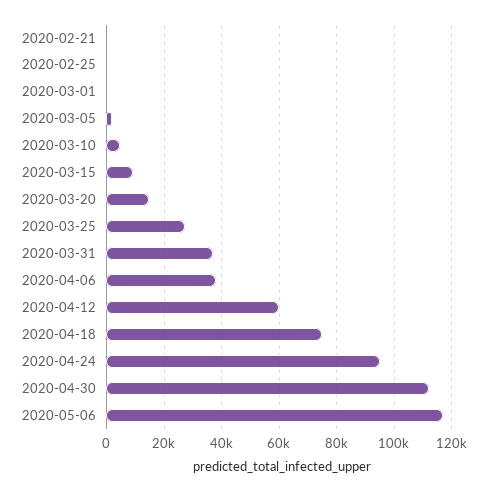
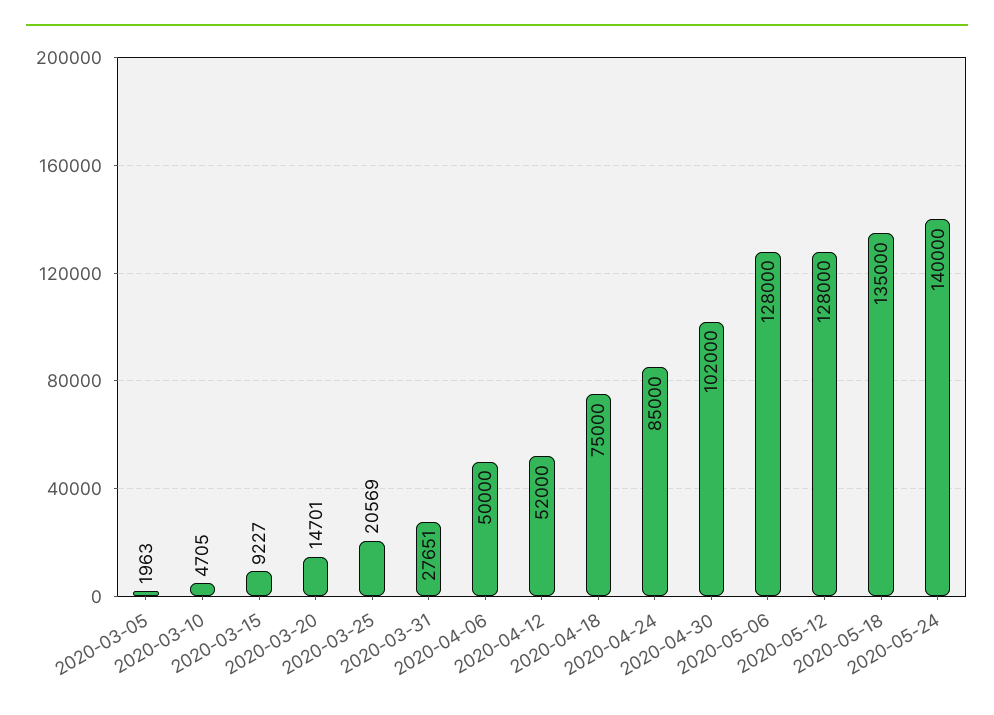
2020-02-21: 0 -> none
2020-02-25: 0 -> none
2020-03-01: 0 -> none
2020-03-25: 27500 -> 20569
2020-03-31: 37500 -> 27651
2020-04-06: 37500 -> 50000
2020-04-12: 60000 -> 52000
2020-04-24: 95000 -> 85000
2020-04-30: 112500 -> 102000
2020-05-06: 117500 -> 128000
2020-05-12: none -> 128000
2020-05-18: none -> 135000
2020-05-24: none -> 140000

